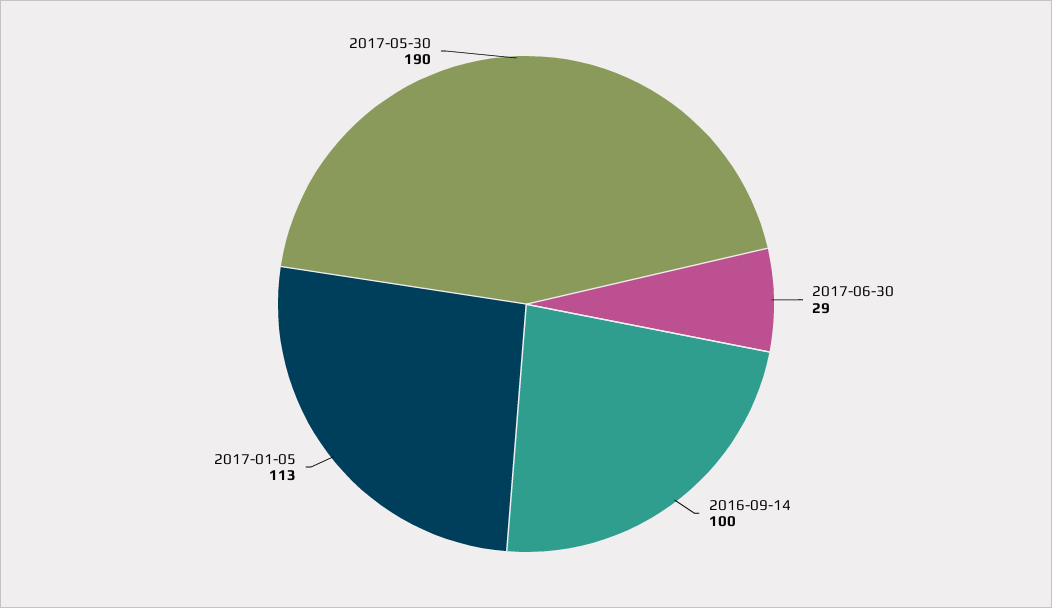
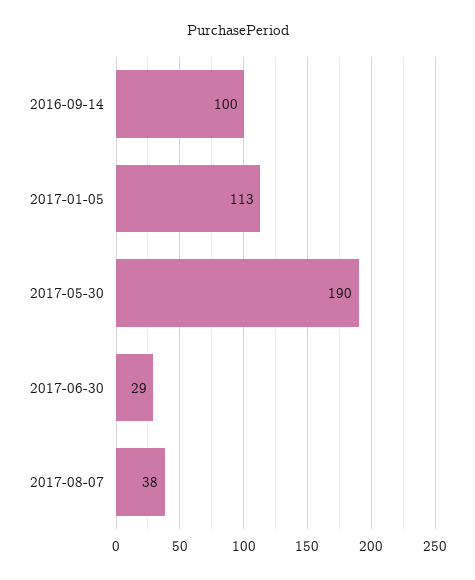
2017-08-07: none -> 38

